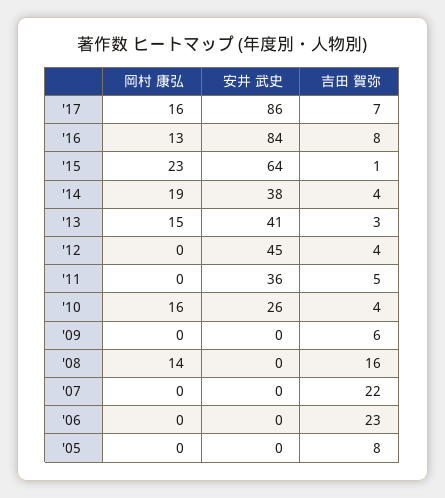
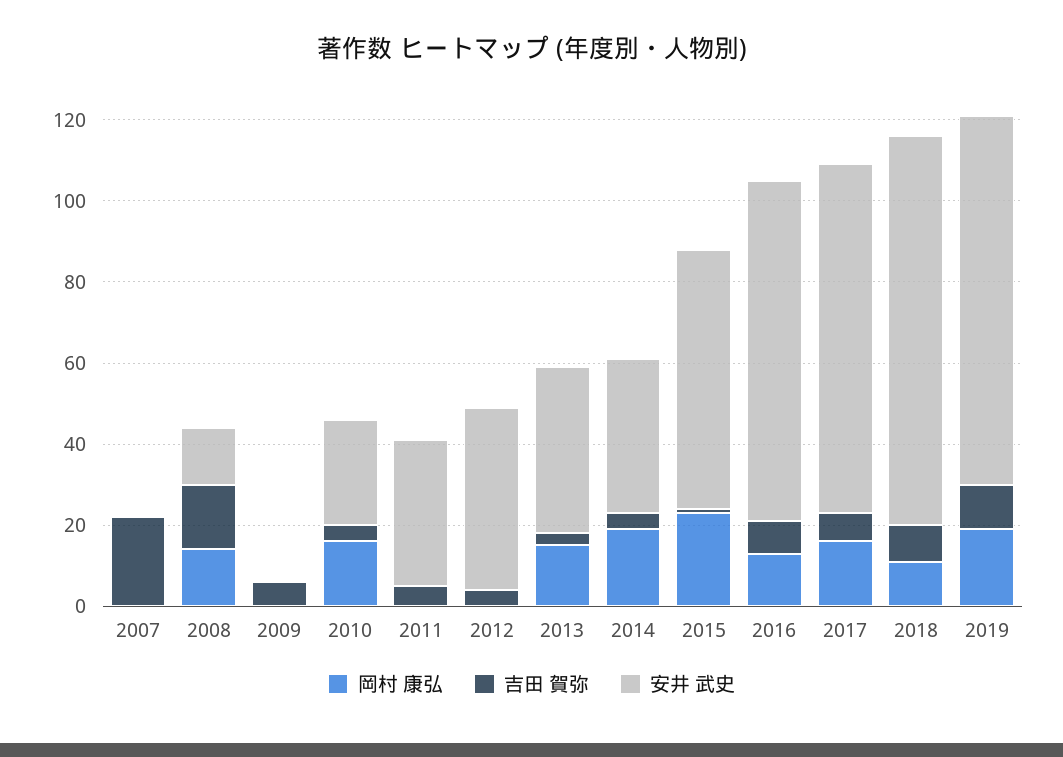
安井 武史, '08: 0 -> 15
岡村 康弘, '06: 0 -> none
安井 武史, '06: 0 -> none
吉田 賀弥, '06: 23 -> none
岡村 康弘, '05: 0 -> none
安井 武史, '05: 0 -> none
吉田 賀弥, '05: 8 -> none
岡村 康弘, 2018: none -> 10
吉田 賀弥, 2018: none -> 10
安井 武史, 2018: none -> 95
岡村 康弘, 2019: none -> 20
吉田 賀弥, 2019: none -> 10
安井 武史, 2019: none -> 90

